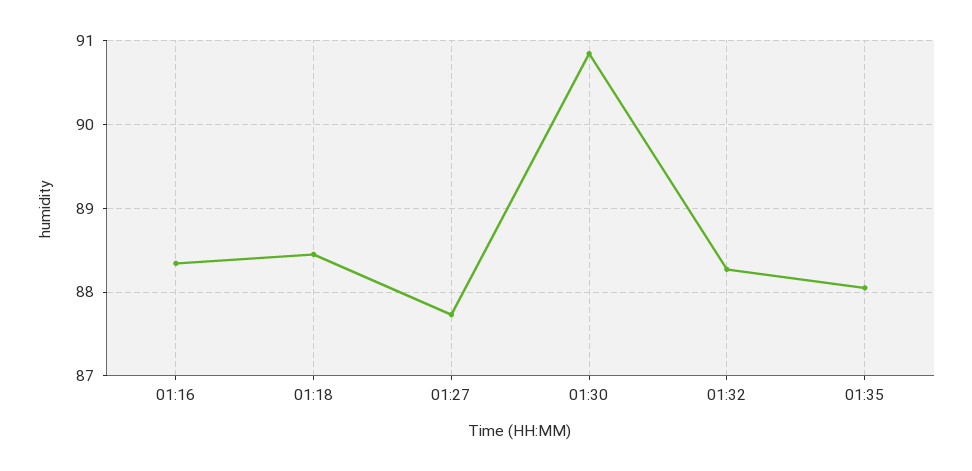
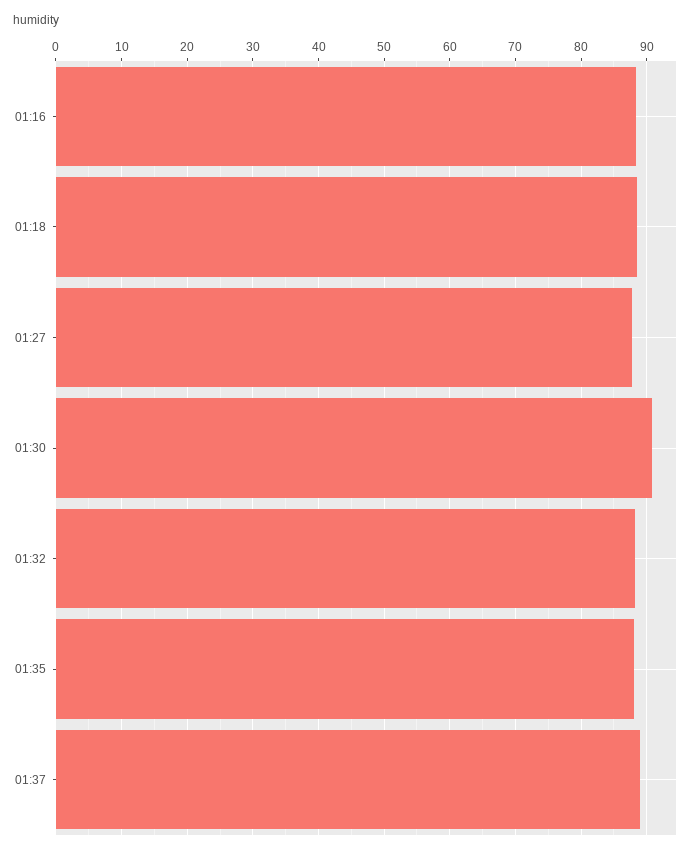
01:37: none -> 89

